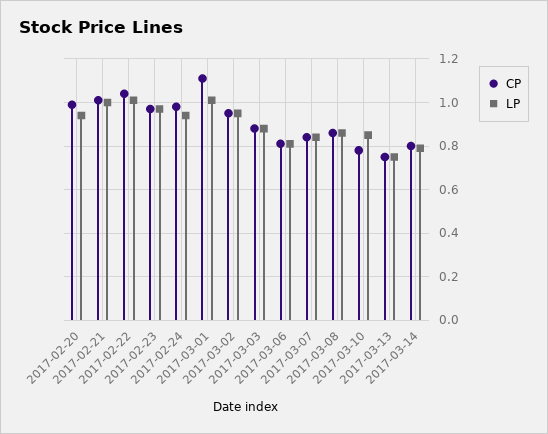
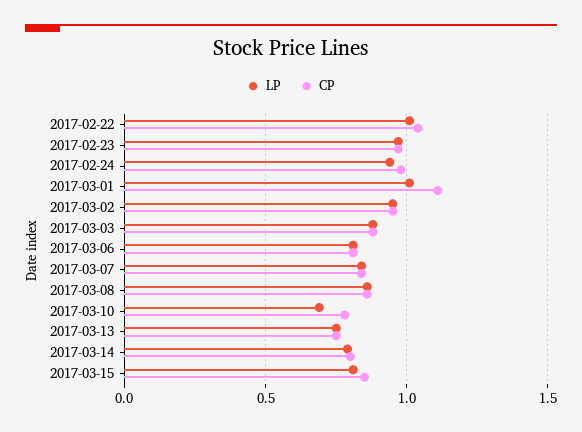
CP, 2017-02-20: 1 -> none
LP, 2017-02-20: 0.95 -> none
CP, 2017-02-21: 1 -> none
LP, 2017-02-21: 1 -> none
LP, 2017-03-10: 0.85 -> 0.7
LP, 2017-03-15: none -> 0.8
CP, 2017-03-15: none -> 0.85

